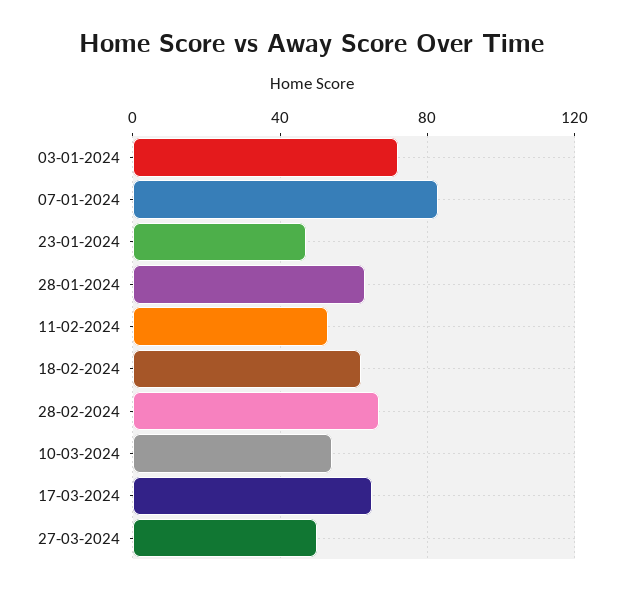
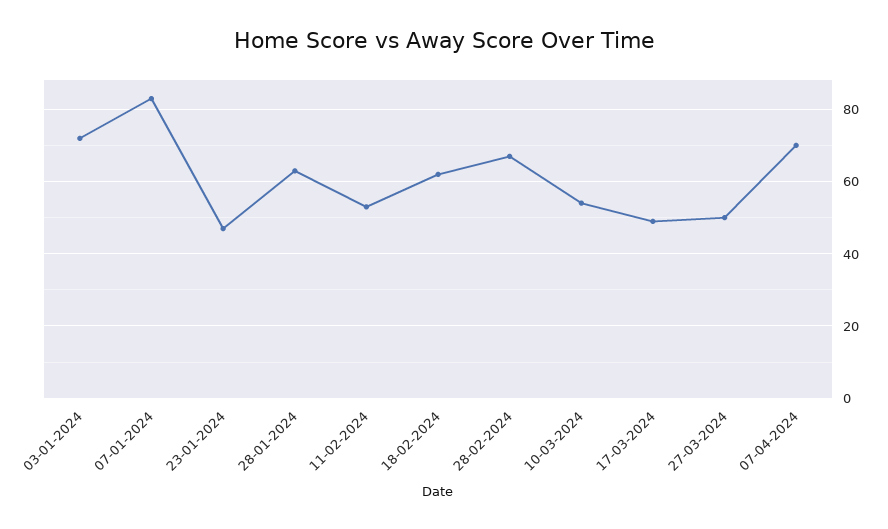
17-03-2024: 65 -> 50
07-04-2024: none -> 70

